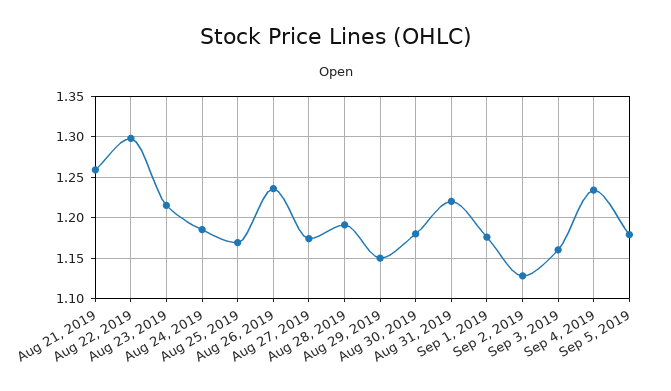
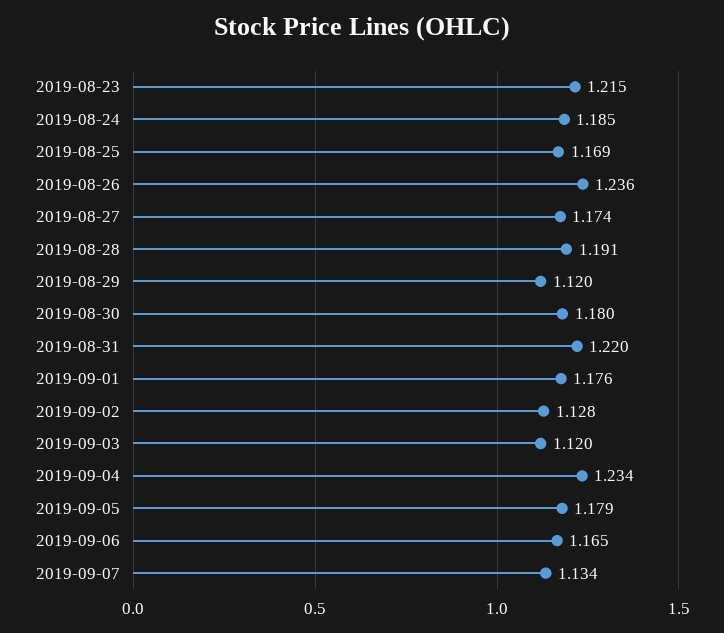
Aug 21, 2019: 1.26 -> none
Aug 22, 2019: 1.3 -> none
Aug 29, 2019: 1.15 -> 1.12
Sep 3, 2019: 1.16 -> 1.12
2019-09-06: none -> 1.165
2019-09-07: none -> 1.134

